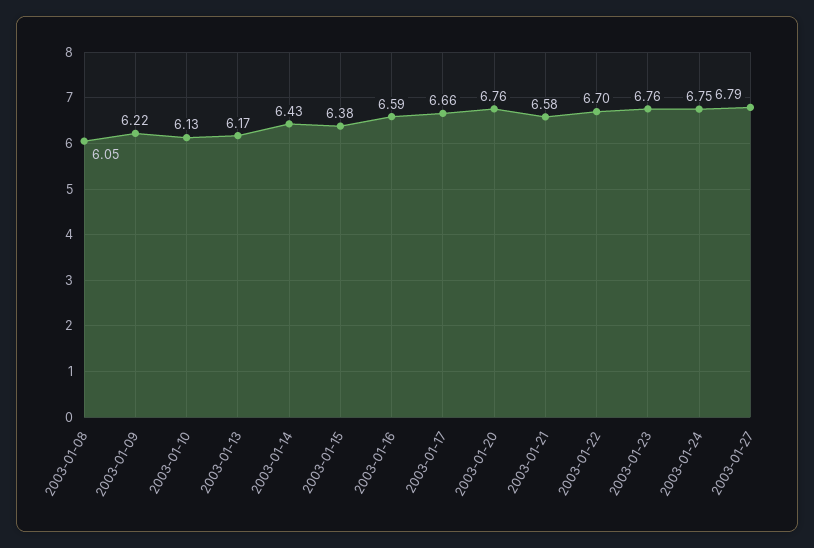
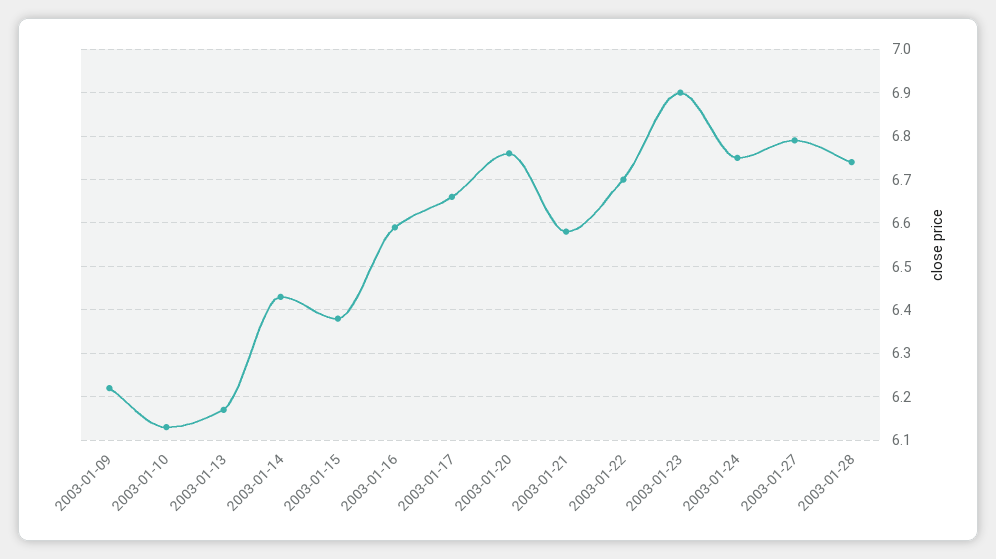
2003-01-08: 6.05 -> none
2003-01-23: 6.76 -> 6.9
2003-01-28: none -> 6.75

